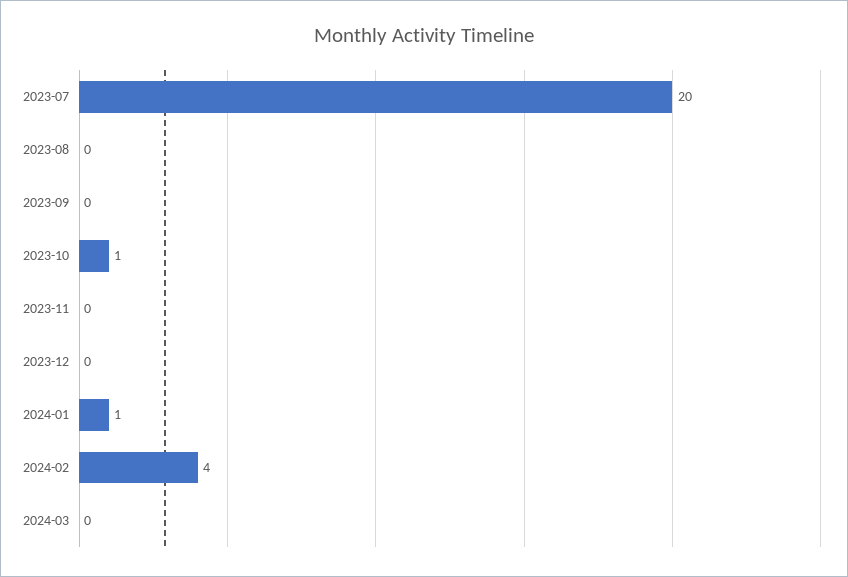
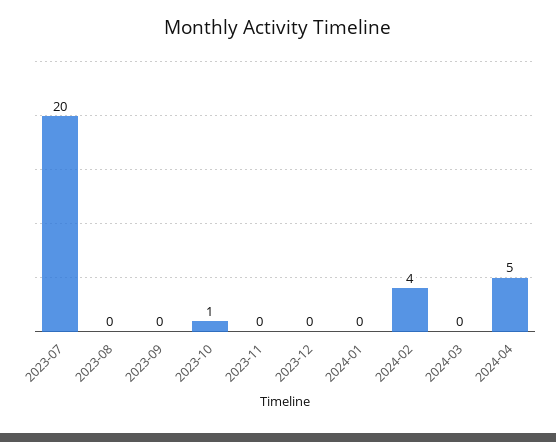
2024-01: 1 -> 0
2024-04: none -> 5

